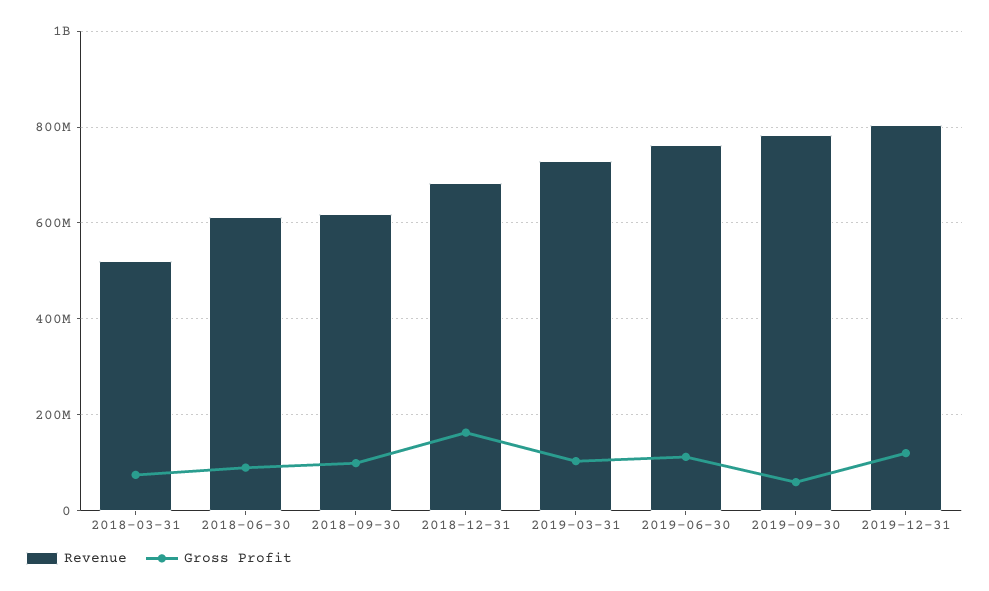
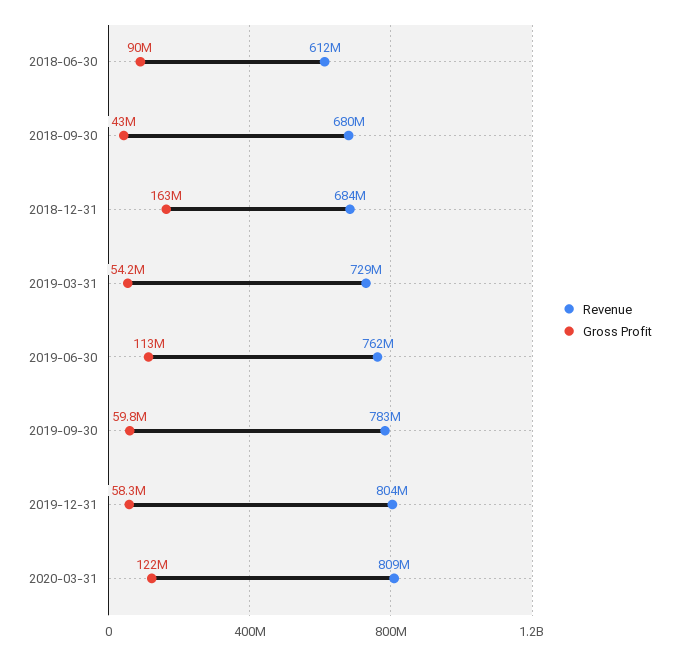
Revenue, 2018-03-31: 520000000 -> none
Gross Profit, 2018-03-31: 80000000 -> none
Revenue, 2018-09-30: 620000000 -> 680000000
Gross Profit, 2018-09-30: 100000000 -> 43000000
Gross Profit, 2019-03-31: 100000000 -> 54200000
Gross Profit, 2019-12-31: 120000000 -> 58300000
Revenue, 2020-03-31: none -> 809000000
Gross Profit, 2020-03-31: none -> 122000000

